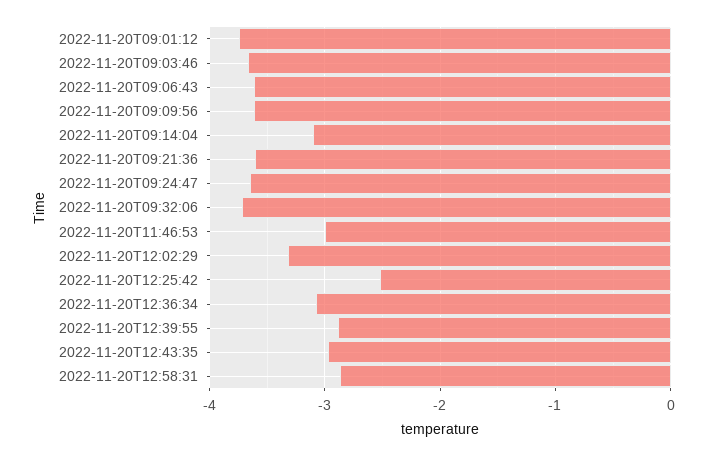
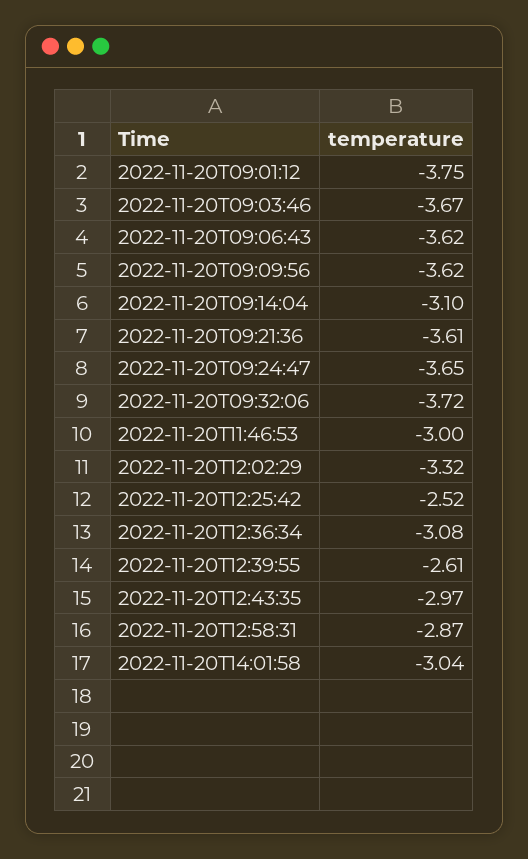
2022-11-20T12:39:55: -2.9 -> -2.61
2022-11-20T14:01:58: none -> -3.04

